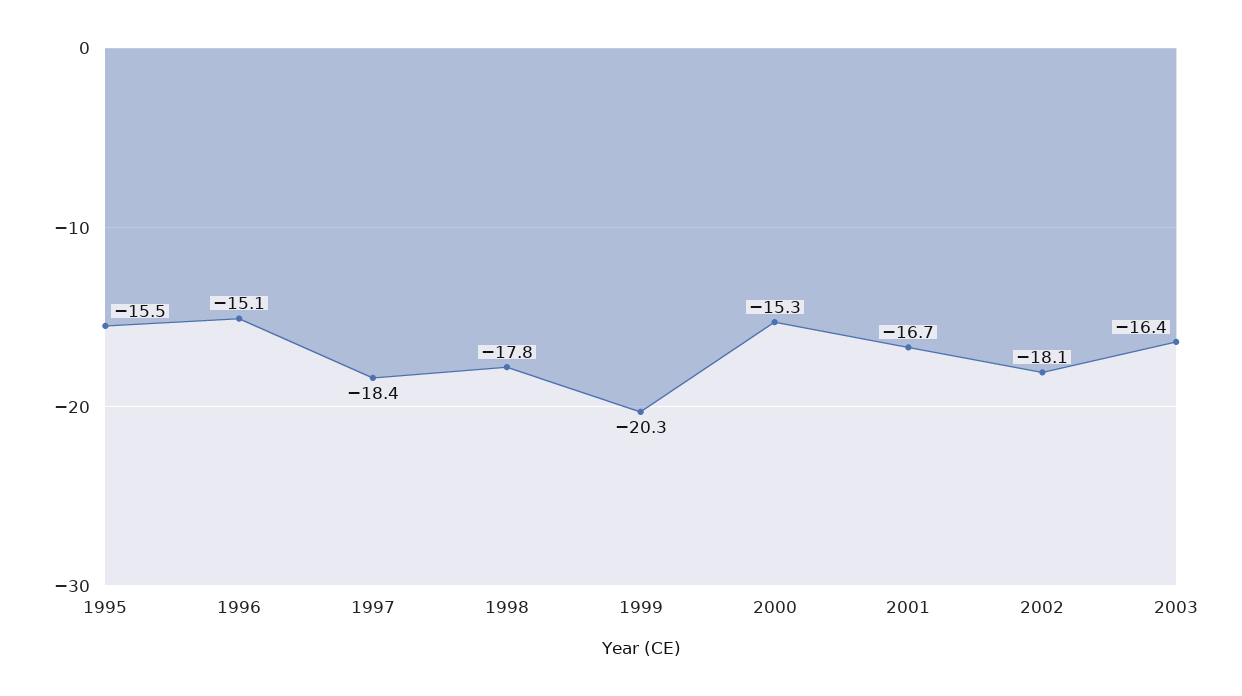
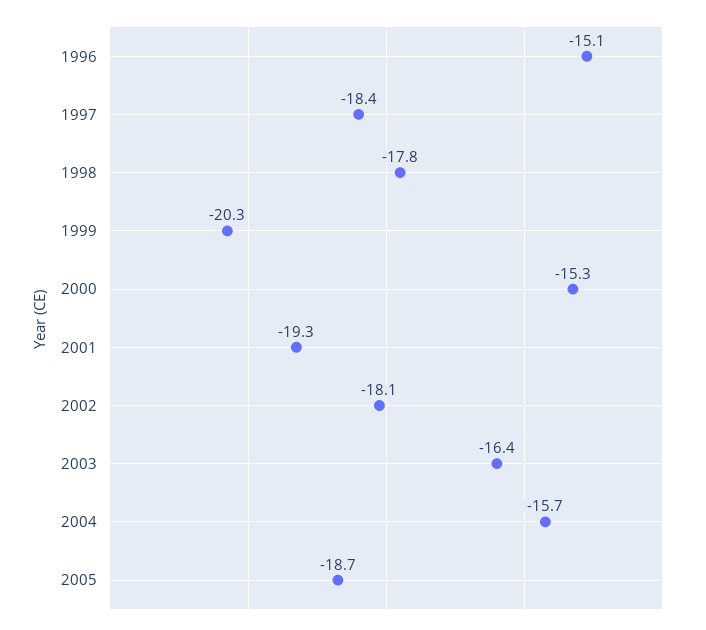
1995: -15.5 -> none
2001: -16.7 -> -19.3
2004: none -> -15.7
2005: none -> -18.7

